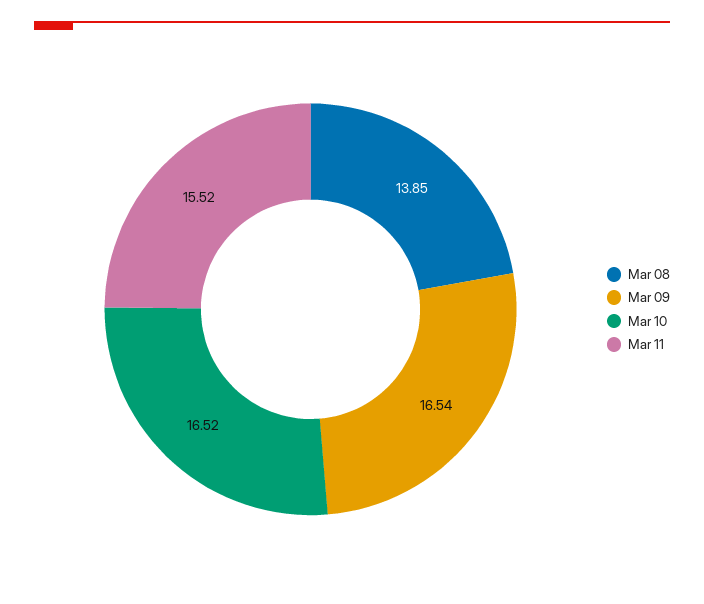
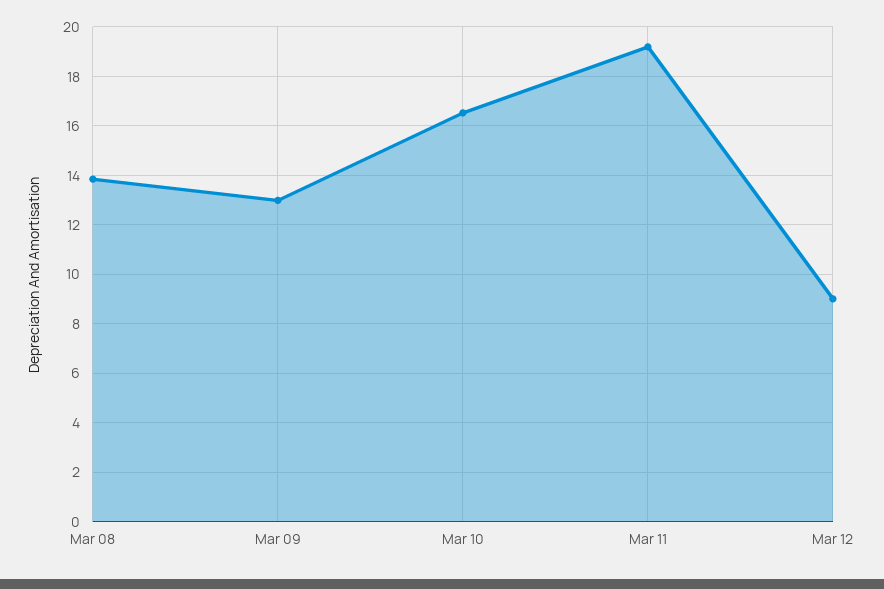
Mar 09: 16.54 -> 13
Mar 11: 15.52 -> 19.25
Mar 12: none -> 9

